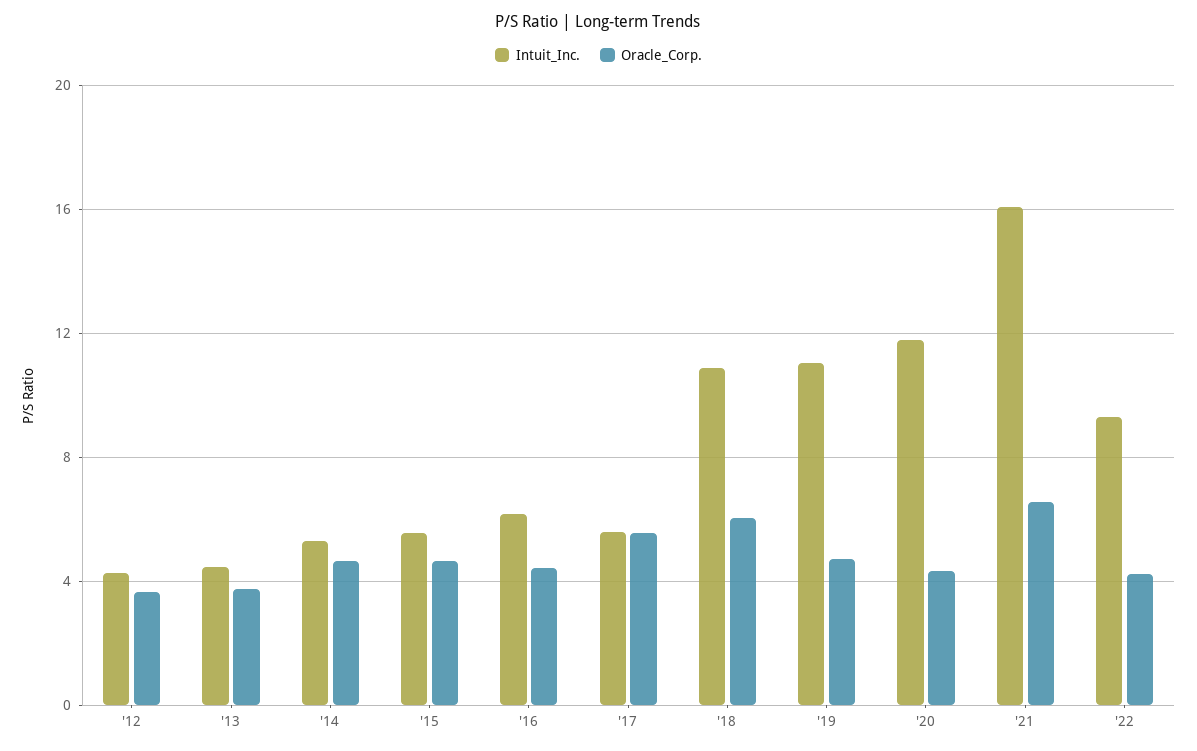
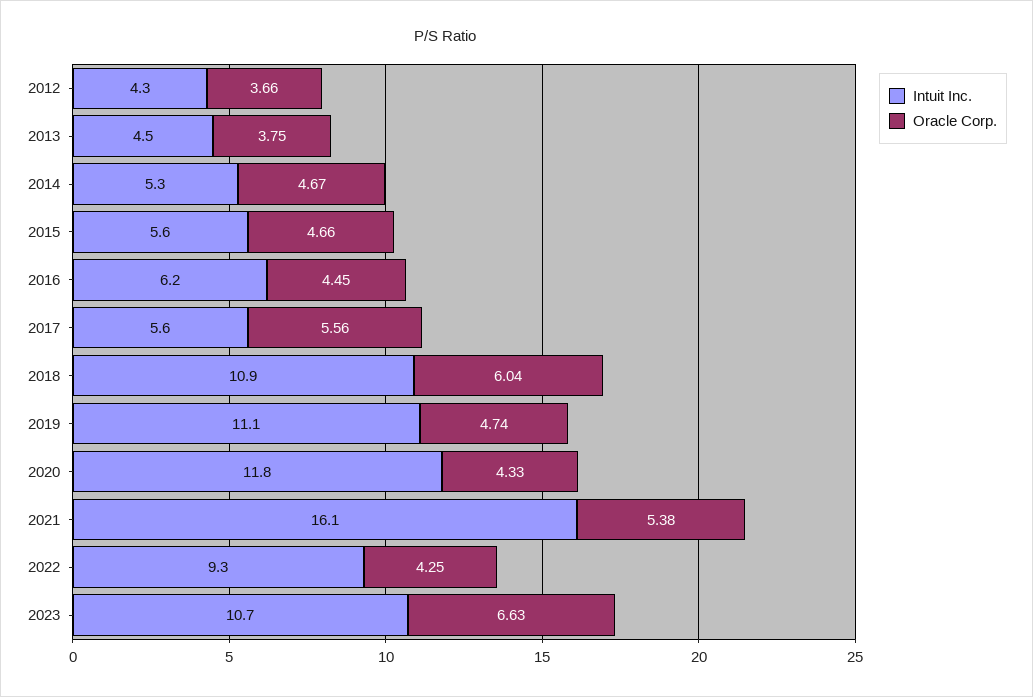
Oracle_Corp., '21: 6.5 -> 5.38
Intuit_Inc., 2023: none -> 10.7
Oracle_Corp., 2023: none -> 6.63

